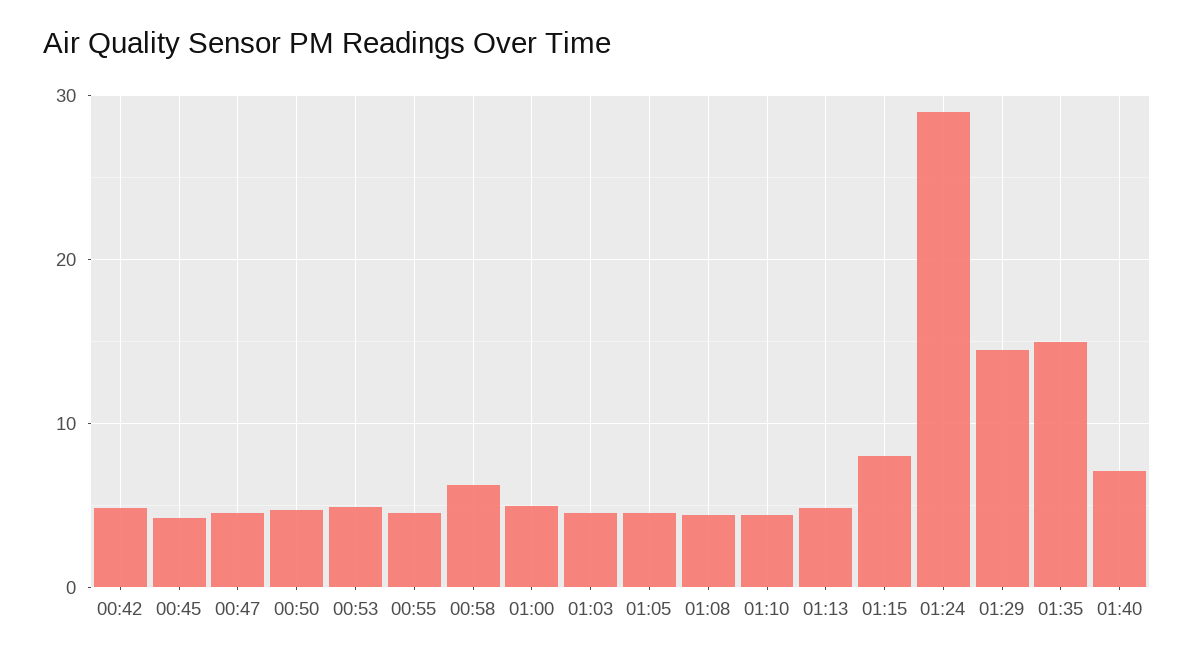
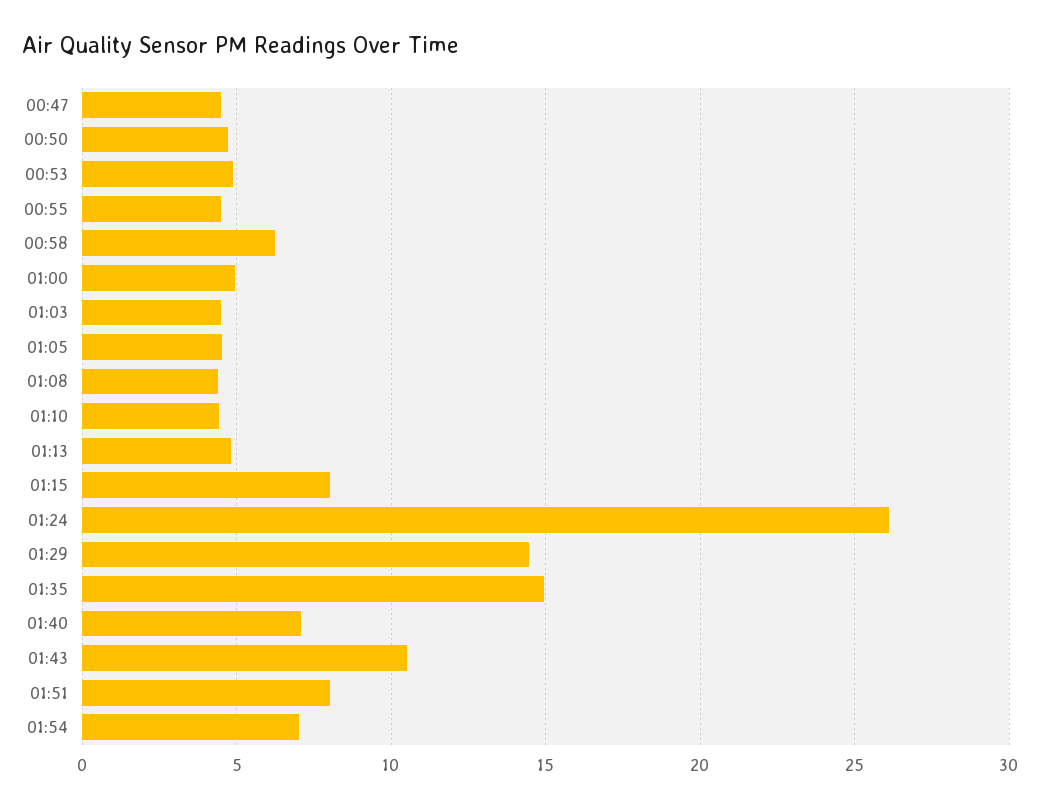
00:42: 5 -> none
00:45: 4 -> none
01:24: 29 -> 26
01:43: none -> 10.5
01:51: none -> 8
01:54: none -> 7

